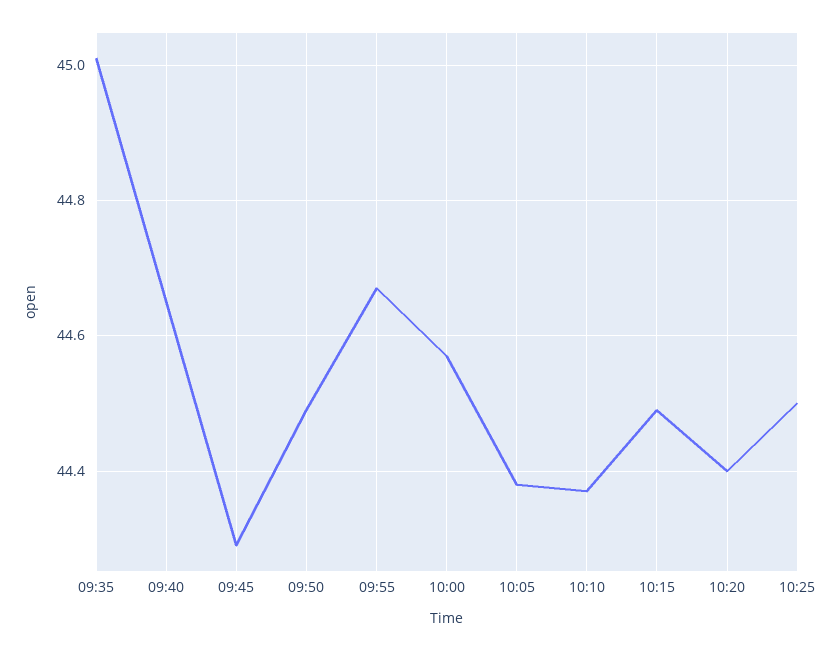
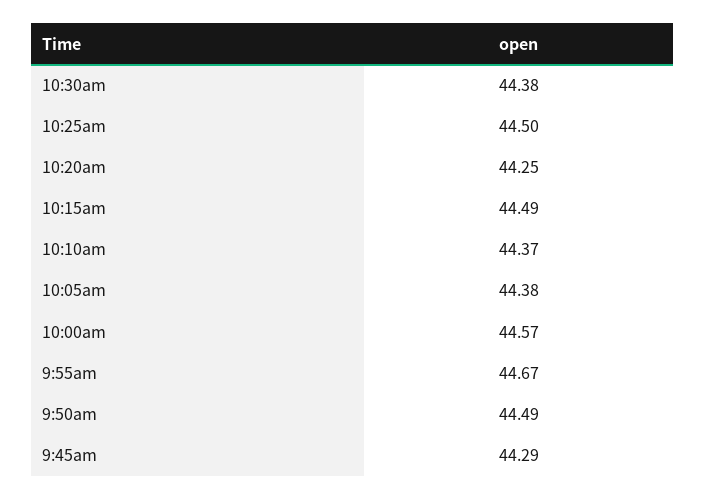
09:35: 45 -> none
09:40: 44.65 -> none
10:20: 44.4 -> 44.25
10:30am: none -> 44.38

